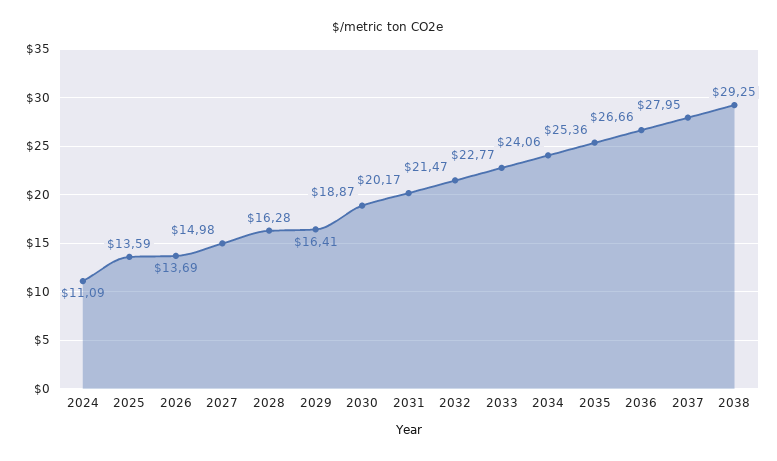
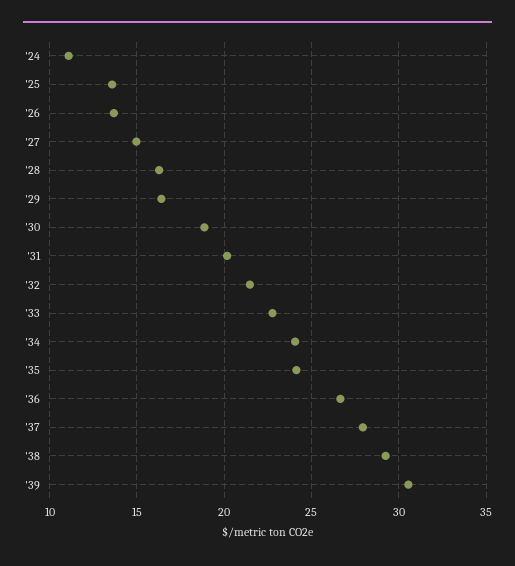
2035: 25.36 -> 24
'39: none -> 30.5

